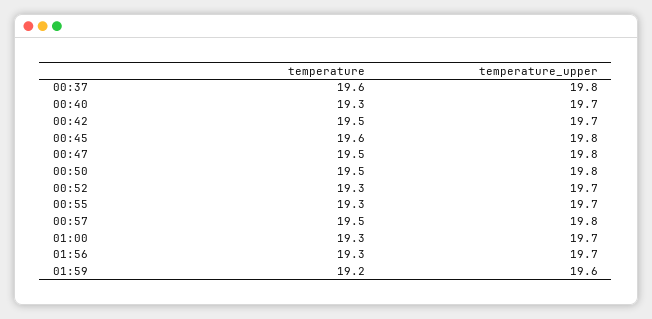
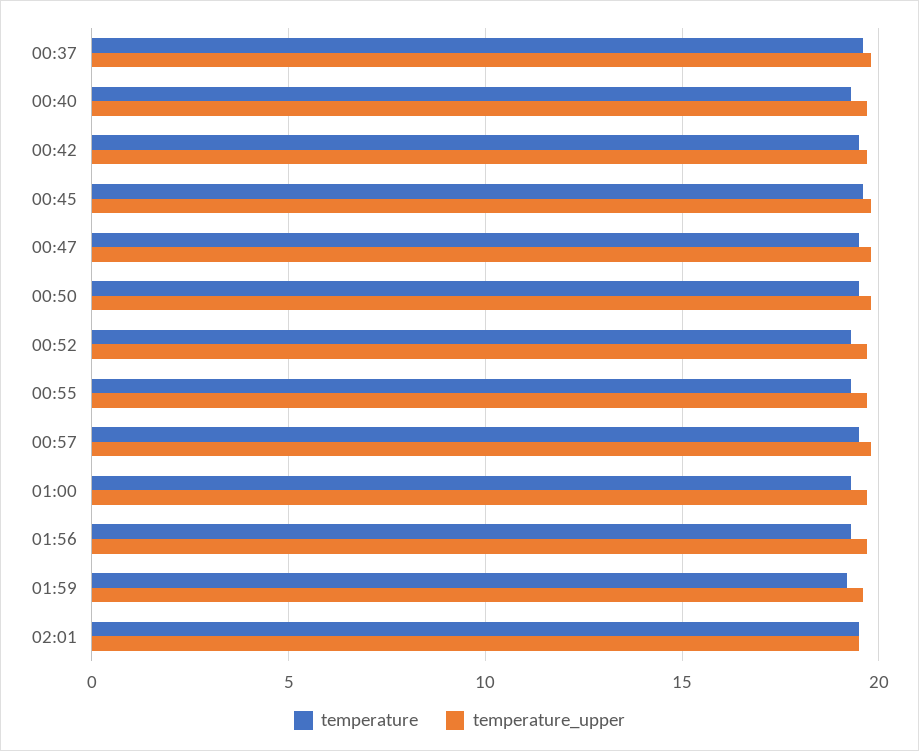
temperature, 02:01: none -> 19.5
temperature_upper, 02:01: none -> 19.5

